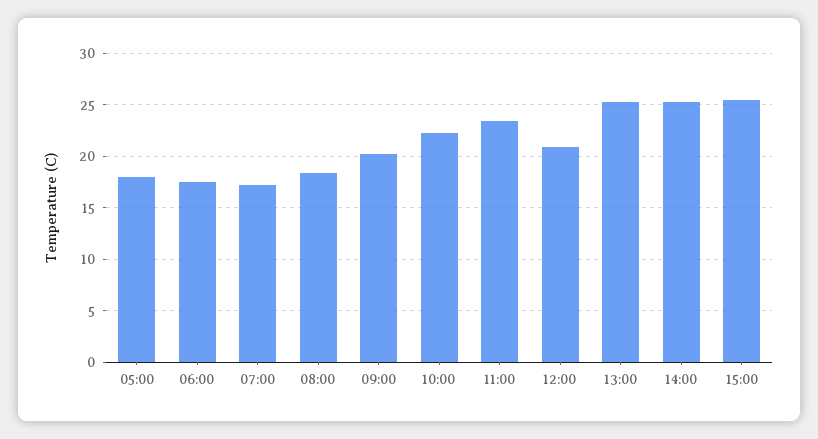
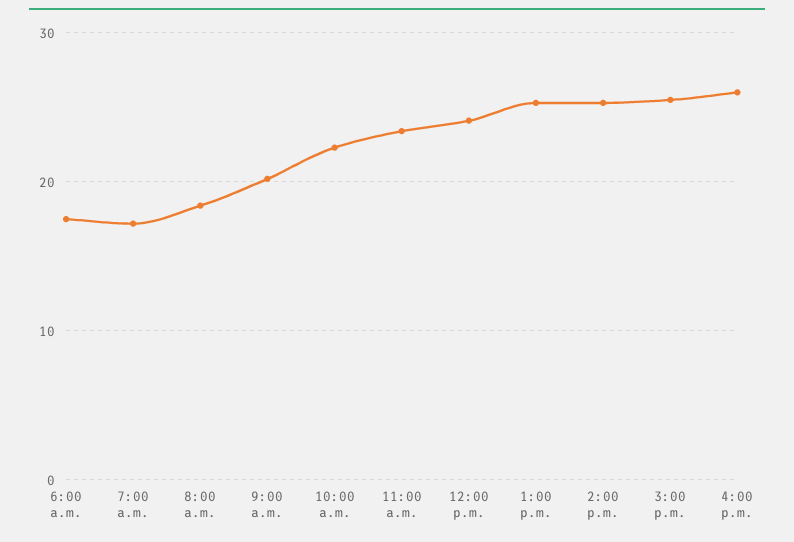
05:00: 18 -> none
12:00: 21 -> 24
4:00 p.m.: none -> 26

